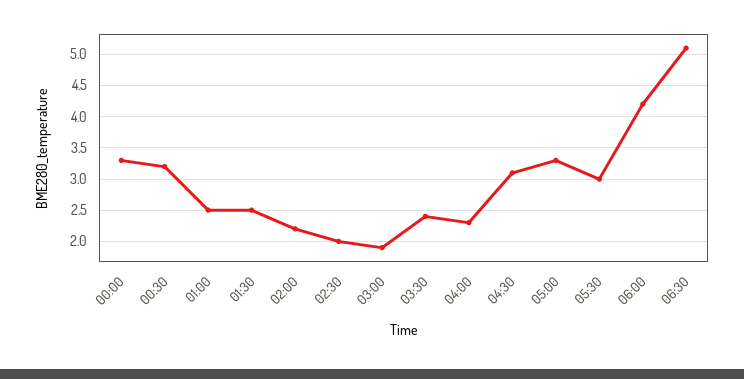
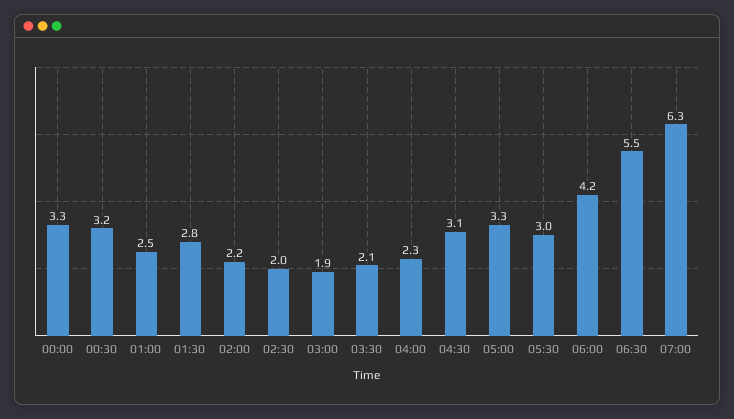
01:30: 2.5 -> 2.8
03:30: 2.4 -> 2.1
06:30: 5.1 -> 5.5
07:00: none -> 6.3

